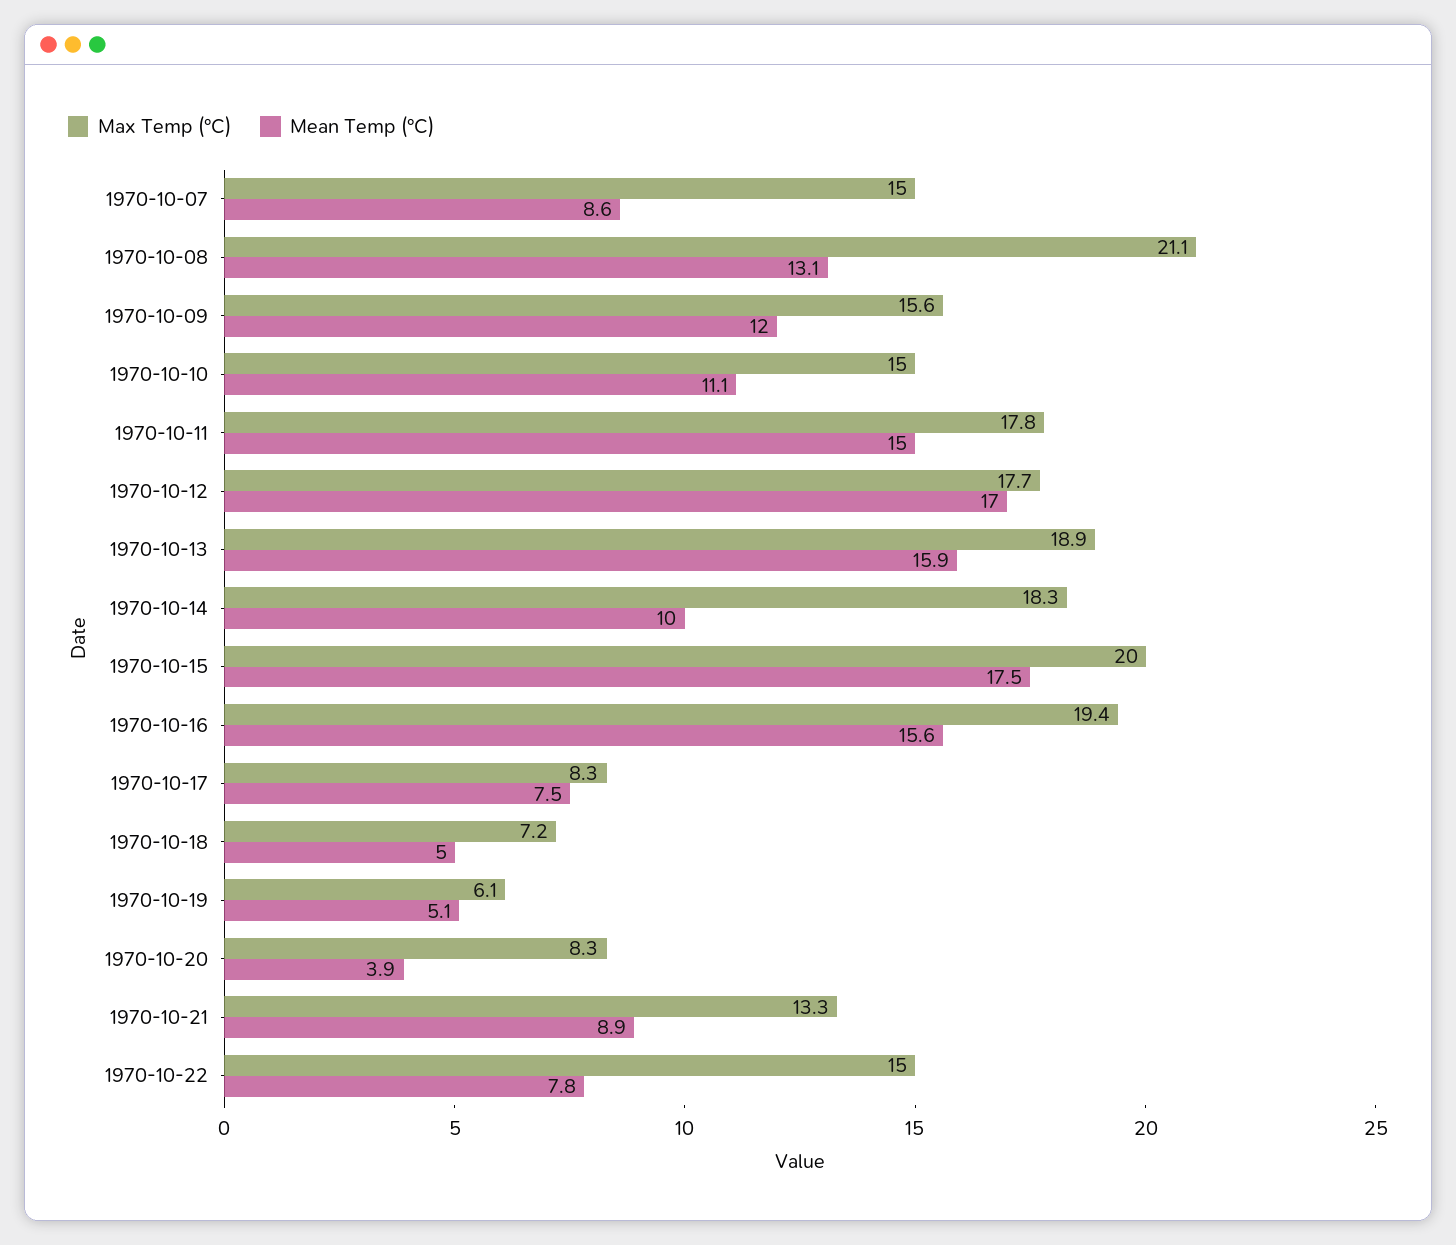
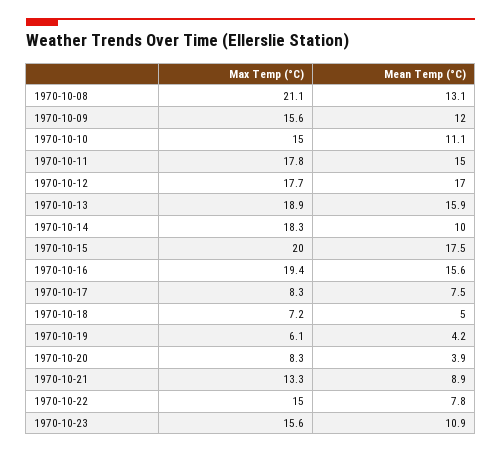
Max Temp (°C), 1970-10-07: 15 -> none
Mean Temp (°C), 1970-10-07: 8.6 -> none
Mean Temp (°C), 1970-10-19: 5.1 -> 4.2
Max Temp (°C), 1970-10-23: none -> 15.6
Mean Temp (°C), 1970-10-23: none -> 10.9

